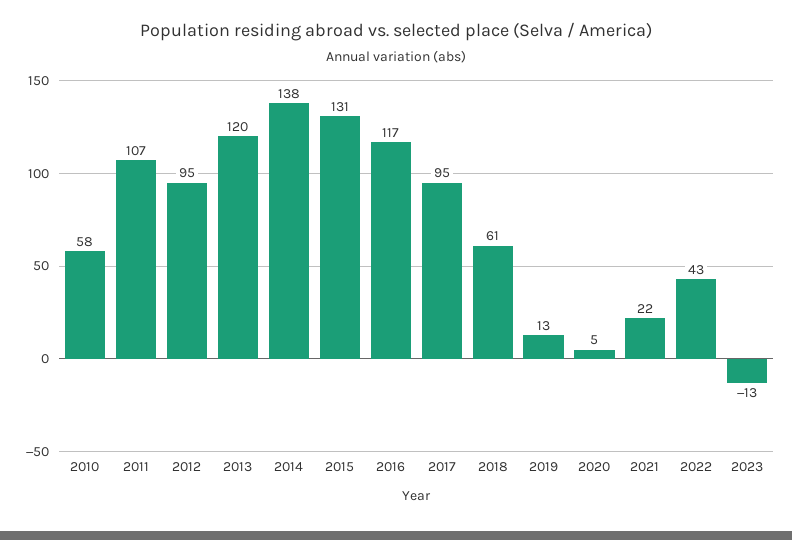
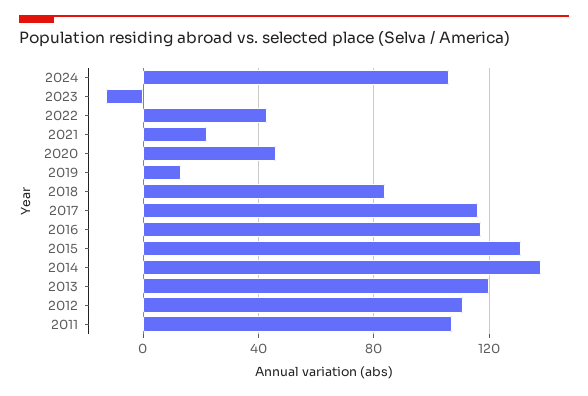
2010: 58 -> none
2012: 95 -> 110
2017: 95 -> 115
2018: 61 -> 85
2020: 5 -> 45
2024: none -> 105

